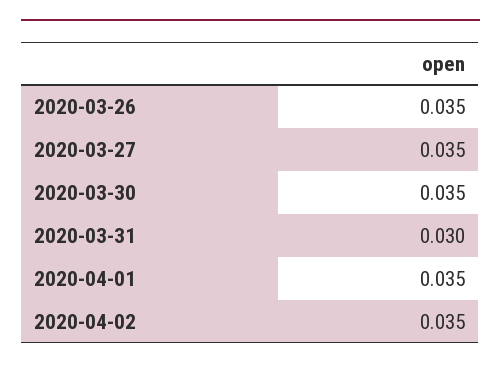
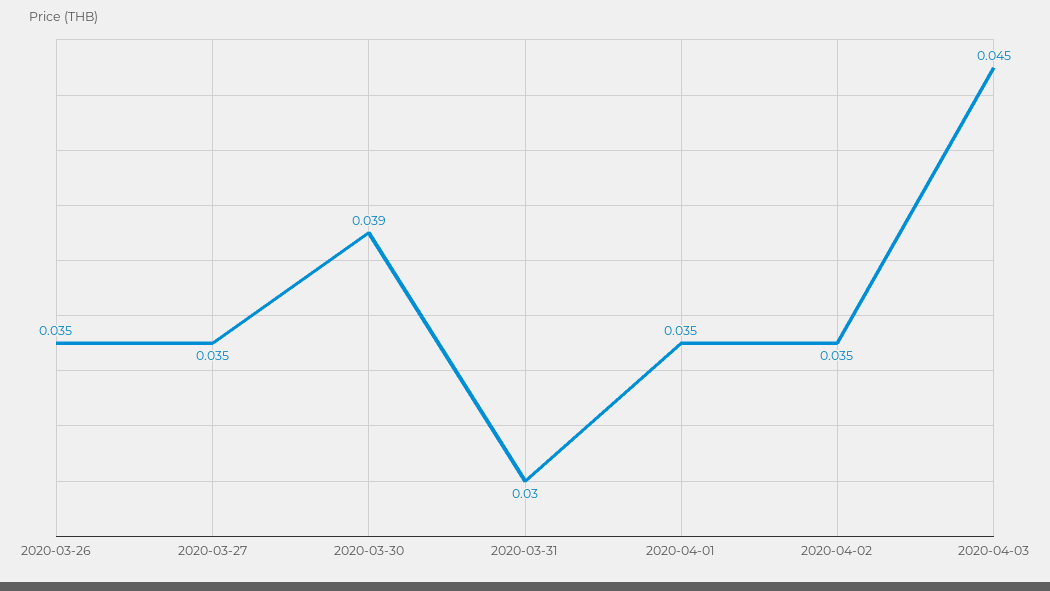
2020-03-30: 0.035 -> 0.039
2020-04-03: none -> 0.045

